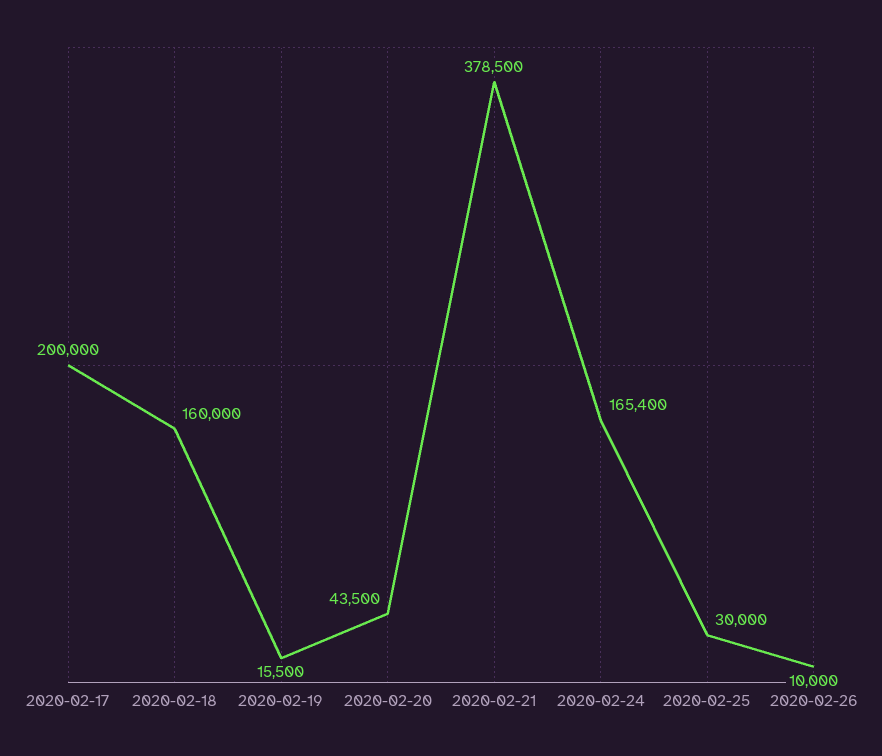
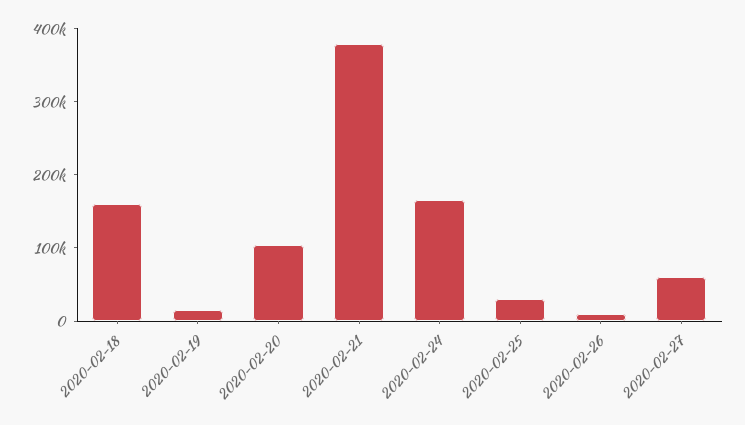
2020-02-17: 200000 -> none
2020-02-20: 43500 -> 100000
2020-02-27: none -> 60000

